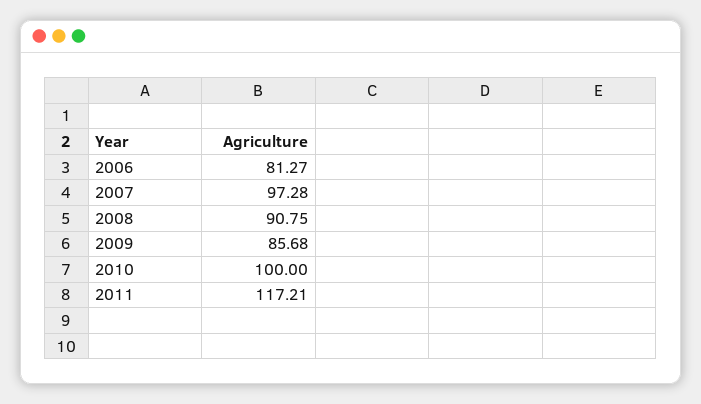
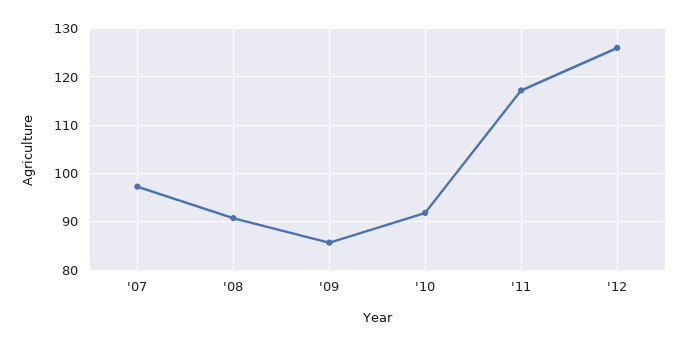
2006: 81.27 -> none
2010: 100 -> 92
'12: none -> 126

